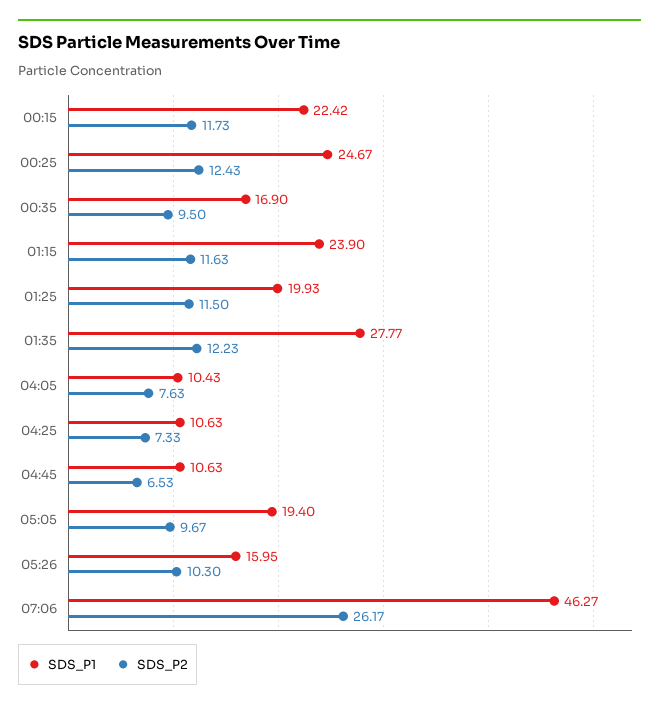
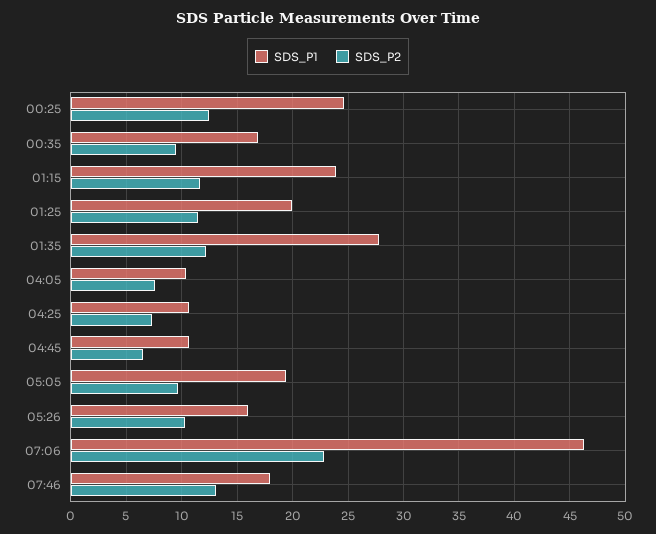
SDS_P1, 00:15: 22.42 -> none
SDS_P2, 00:15: 11.73 -> none
SDS_P2, 07:06: 26.17 -> 23
SDS_P1, 07:46: none -> 18
SDS_P2, 07:46: none -> 13

